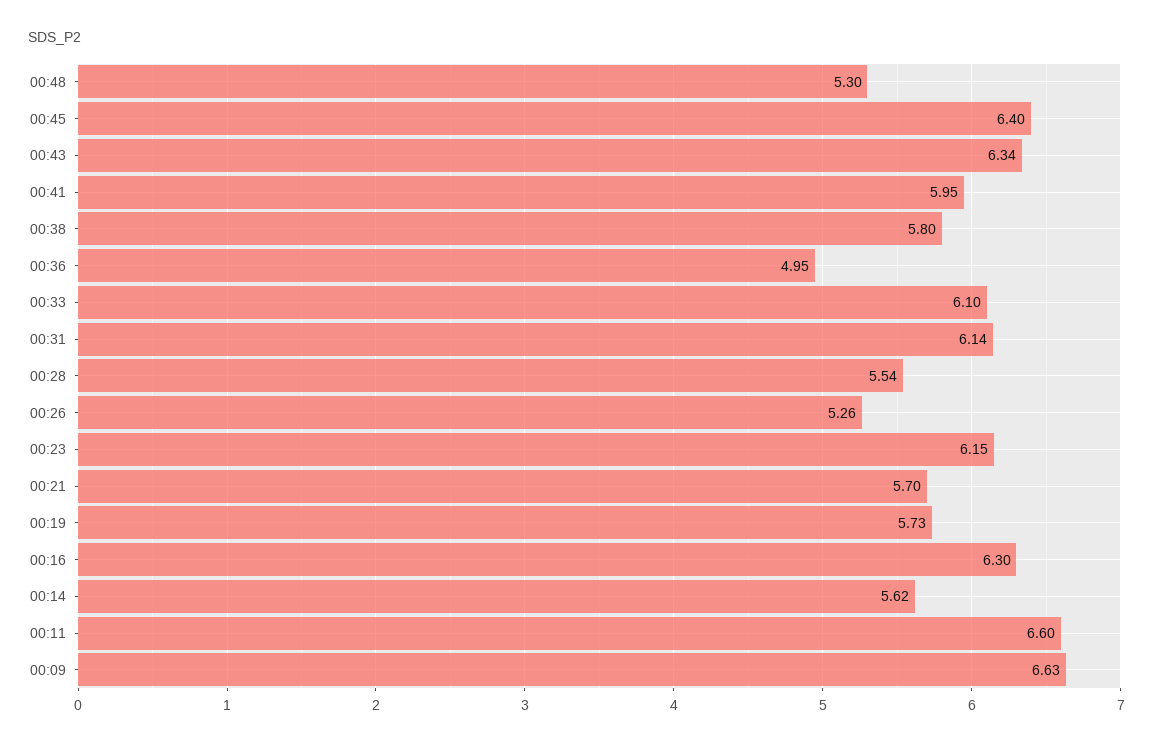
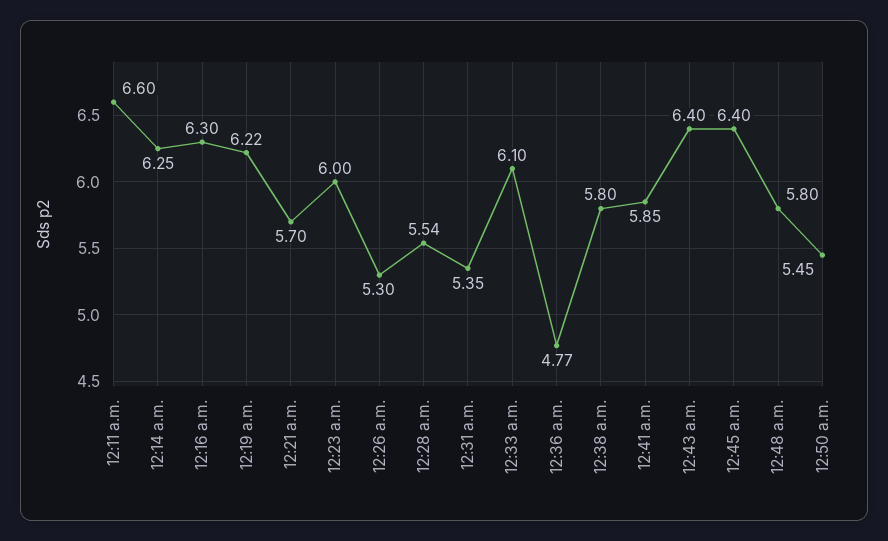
00:48: 5.3 -> 5.8
00:43: 6.34 -> 6.4
00:41: 5.95 -> 5.85
00:36: 4.95 -> 4.77
00:31: 6.14 -> 5.35
00:26: 5.26 -> 5.3
00:23: 6.15 -> 6
00:19: 5.73 -> 6.22
00:14: 5.62 -> 6.25
00:09: 6.63 -> none
12:50 a.m.: none -> 5.45

